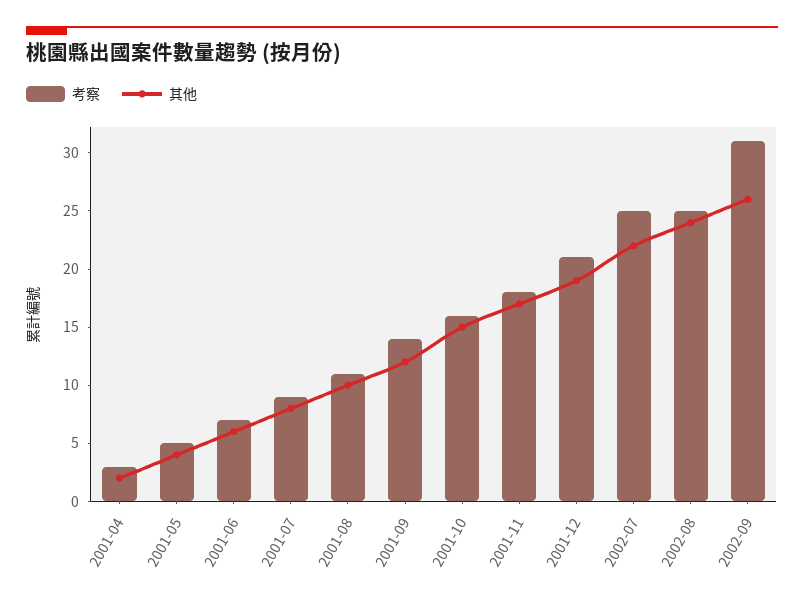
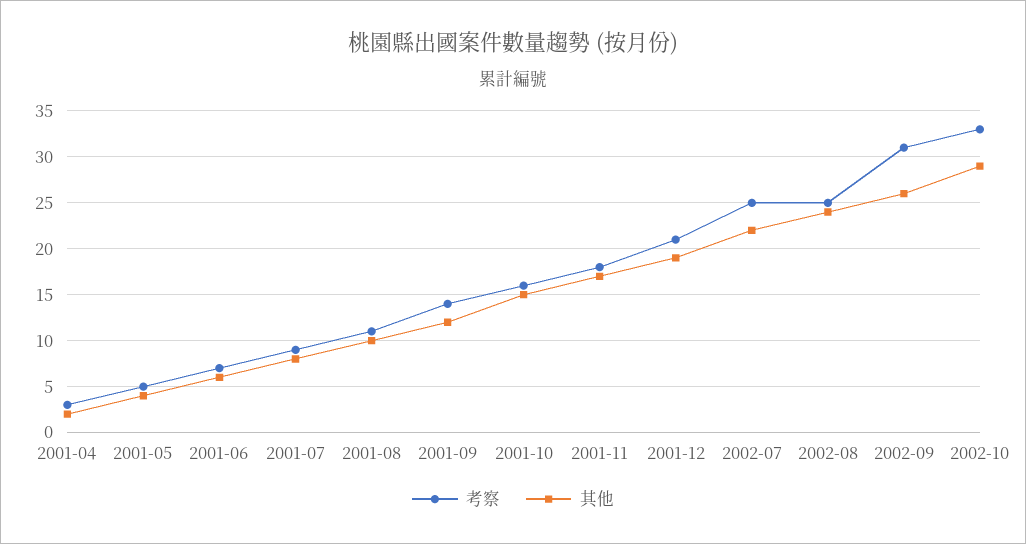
考察, 2002-10: none -> 33
其他, 2002-10: none -> 29

